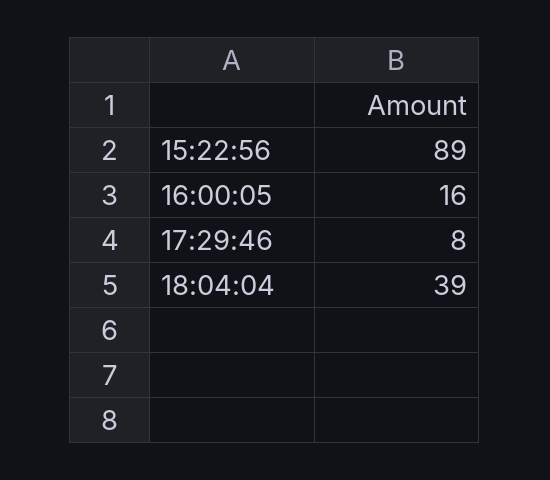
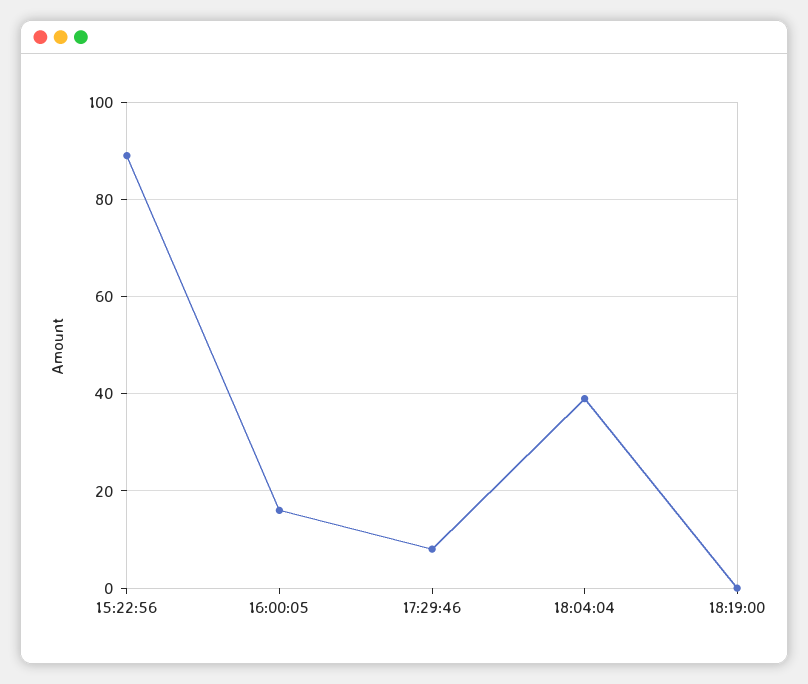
18:19:00: none -> 0

